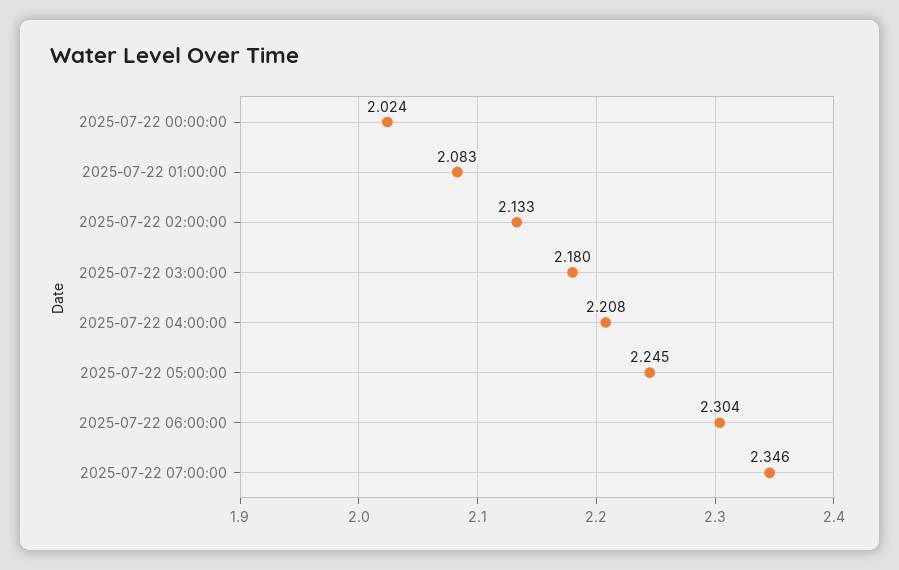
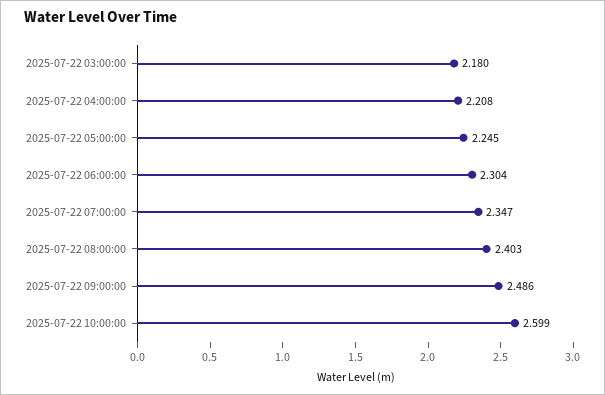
2025-07-22 00:00:00: 2.024 -> none
2025-07-22 01:00:00: 2.083 -> none
2025-07-22 02:00:00: 2.133 -> none
2025-07-22 07:00:00: 2.346 -> 2.347
2025-07-22 08:00:00: none -> 2.403
2025-07-22 09:00:00: none -> 2.486
2025-07-22 10:00:00: none -> 2.599

